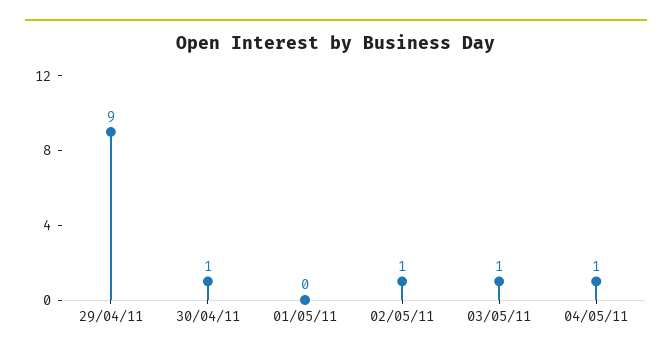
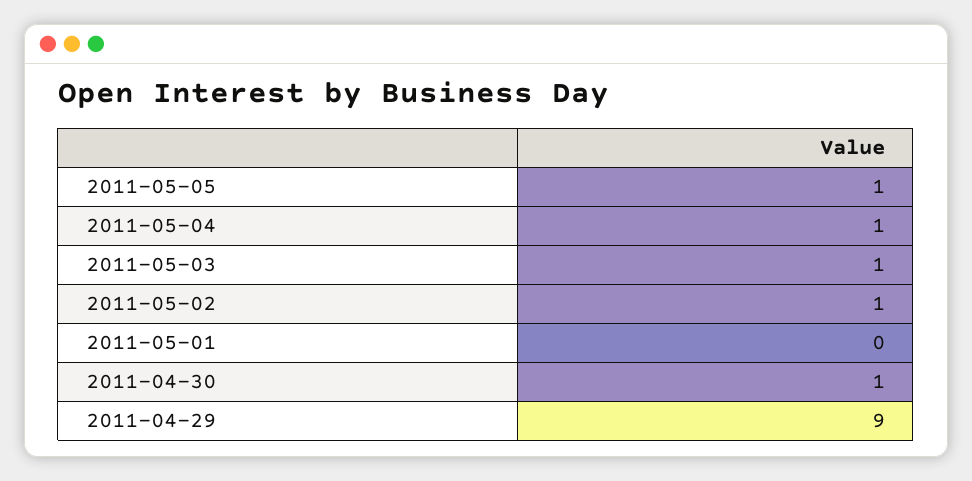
2011-05-05: none -> 1

